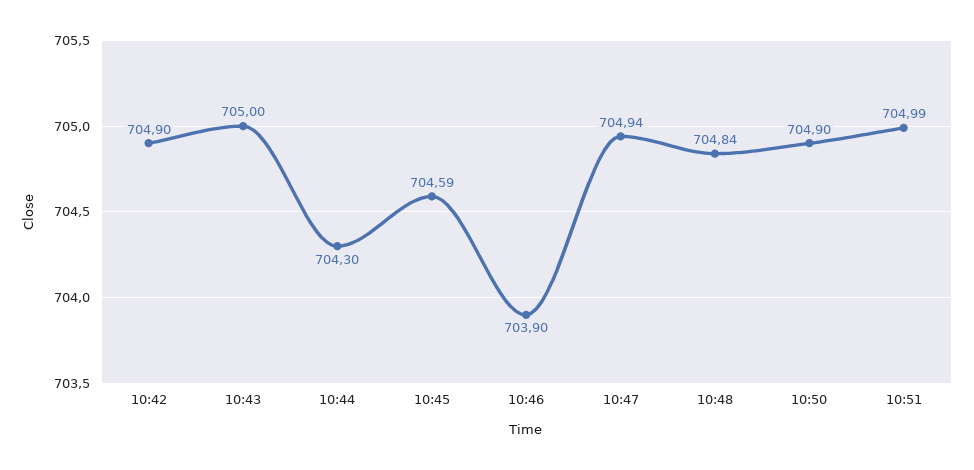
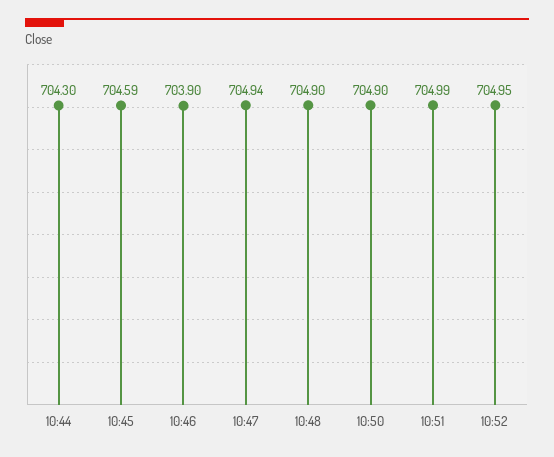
10:42: 704.9 -> none
10:43: 705 -> none
10:48: 704.84 -> 704.9
10:52: none -> 704.95

